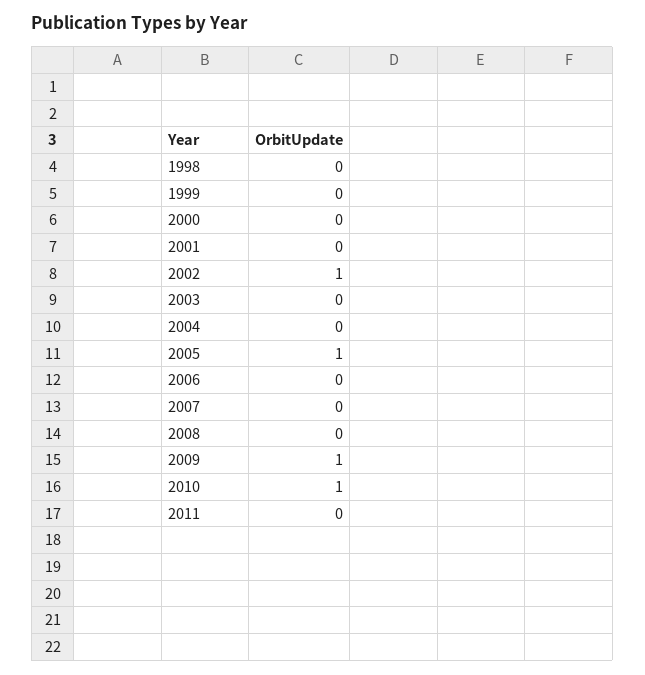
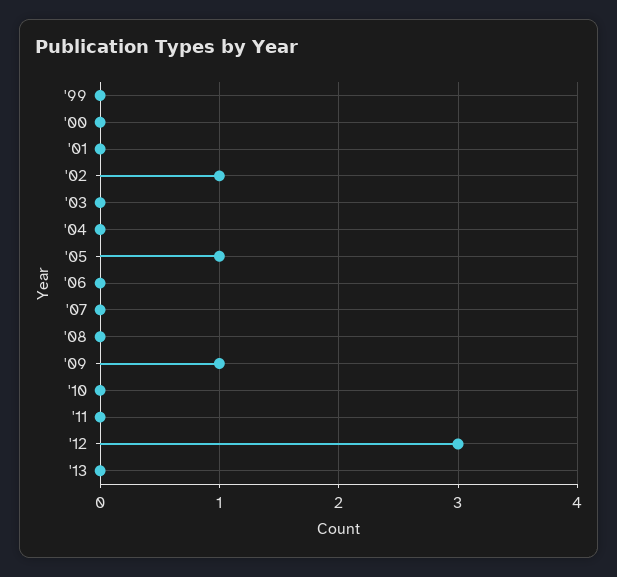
1998: 0 -> none
2010: 1 -> 0
'12: none -> 3
'13: none -> 0

